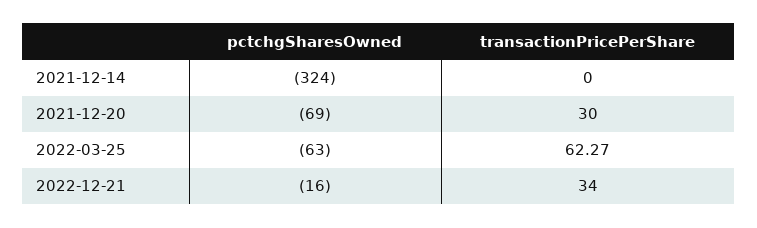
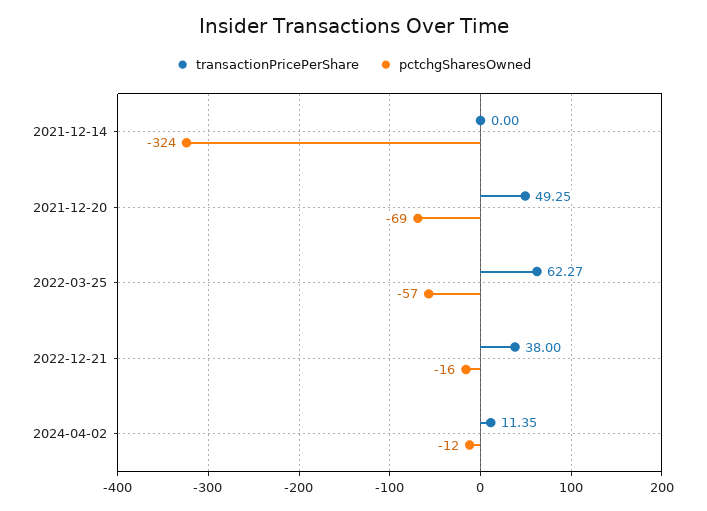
transactionPricePerShare, 2021-12-20: 30 -> 49.25
pctchgSharesOwned, 2022-03-25: -63 -> -57
transactionPricePerShare, 2022-12-21: 34 -> 38
transactionPricePerShare, 2024-04-02: none -> 11.35
pctchgSharesOwned, 2024-04-02: none -> -12

